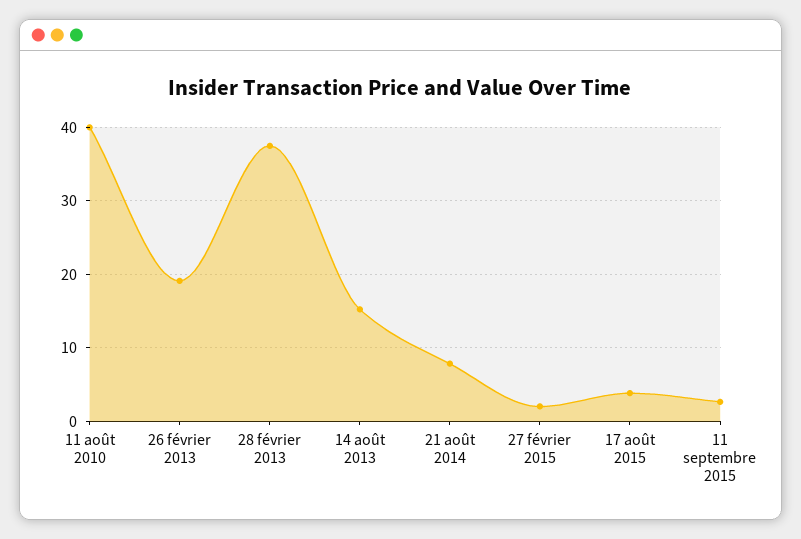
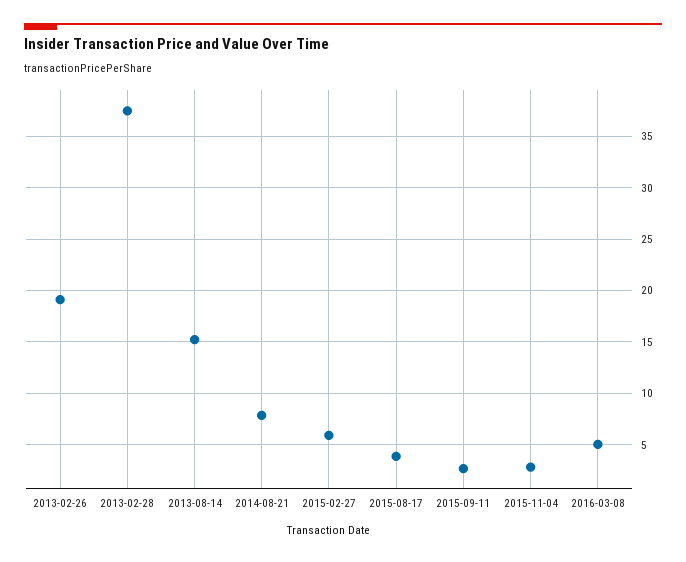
11 août 2010: 40 -> none
27 février 2015: 2 -> 6
2015-11-04: none -> 3
2016-03-08: none -> 5

